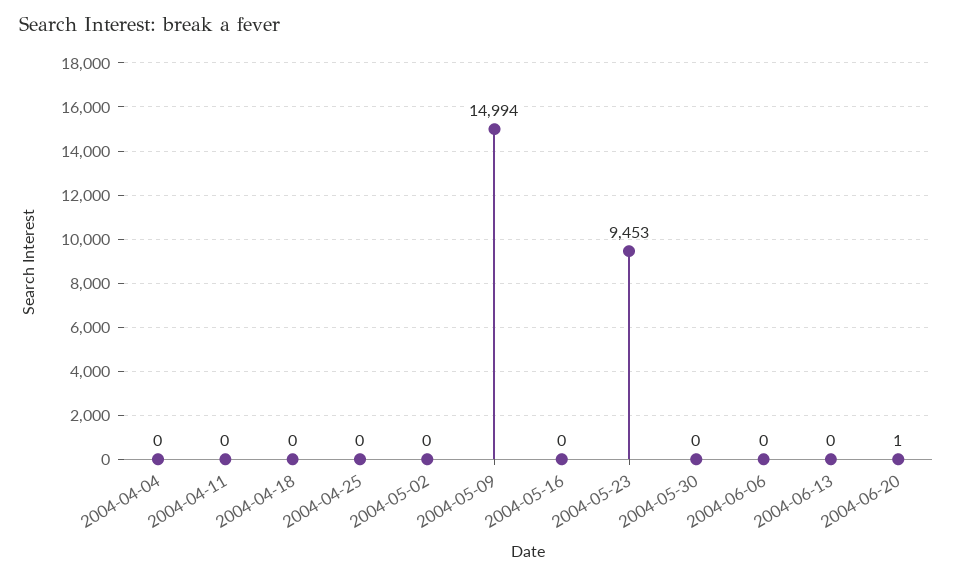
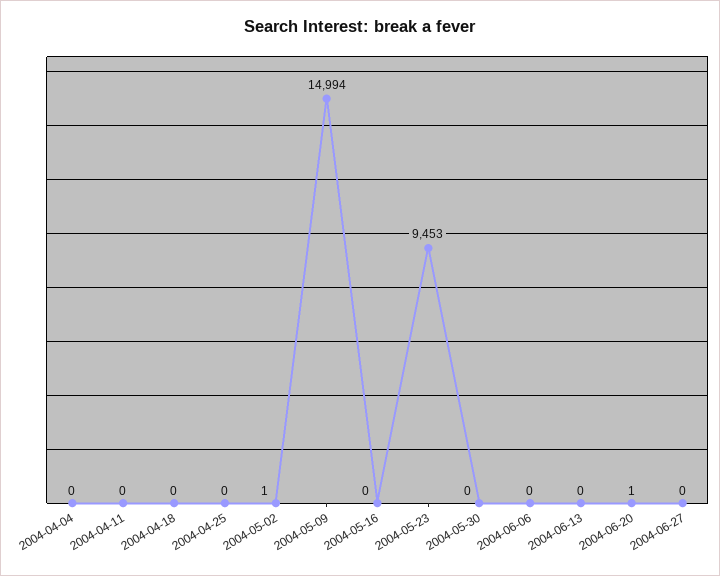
2004-05-02: 0 -> 1
2004-06-27: none -> 0

